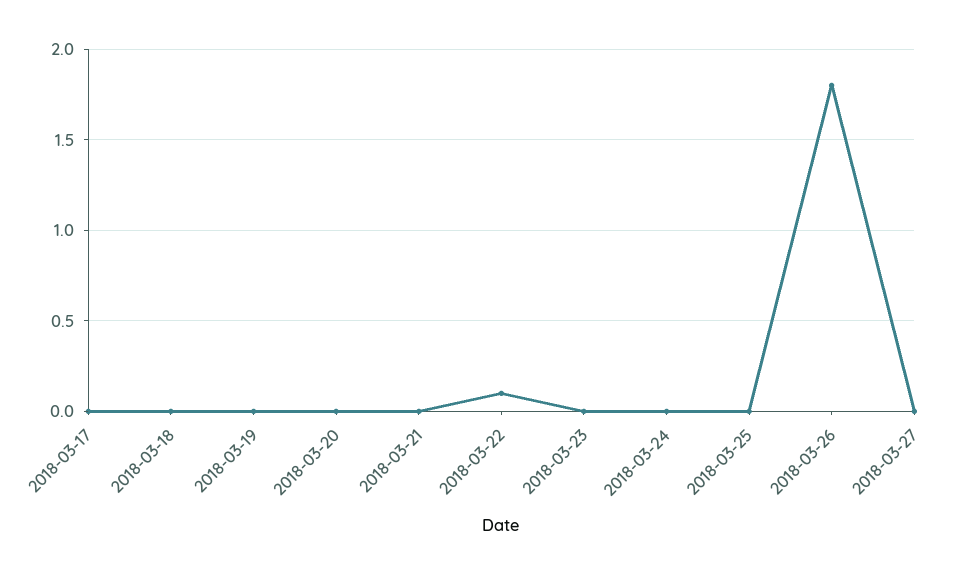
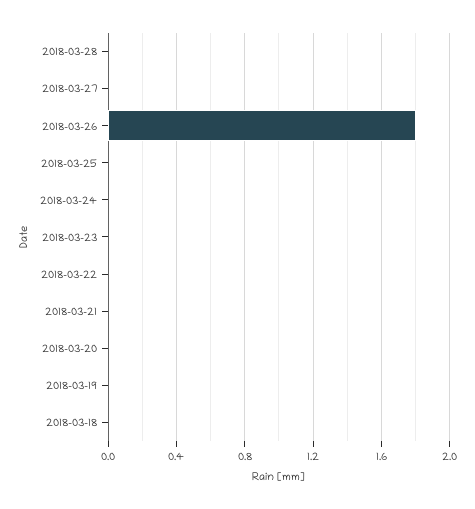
2018-03-17: 0 -> none
2018-03-22: 0.1 -> 0
2018-03-28: none -> 0

